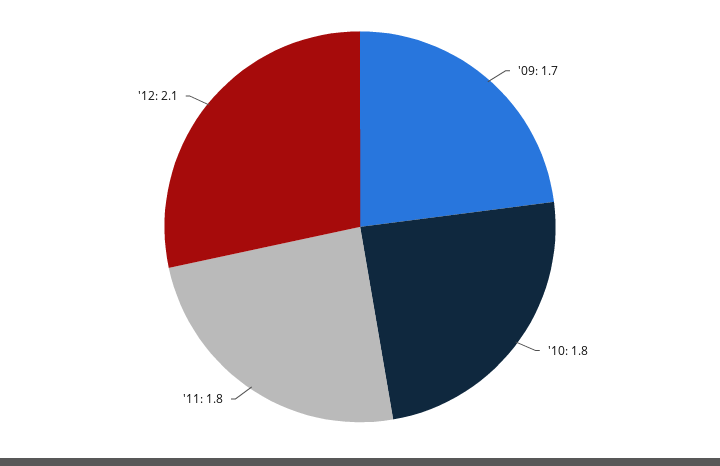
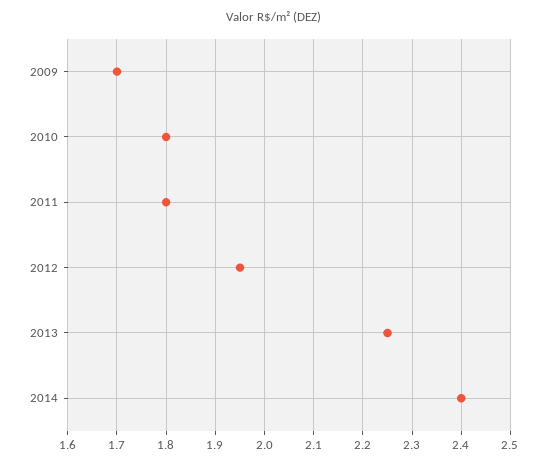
'12: 2.1 -> 1.95
2013: none -> 2.25
2014: none -> 2.4

